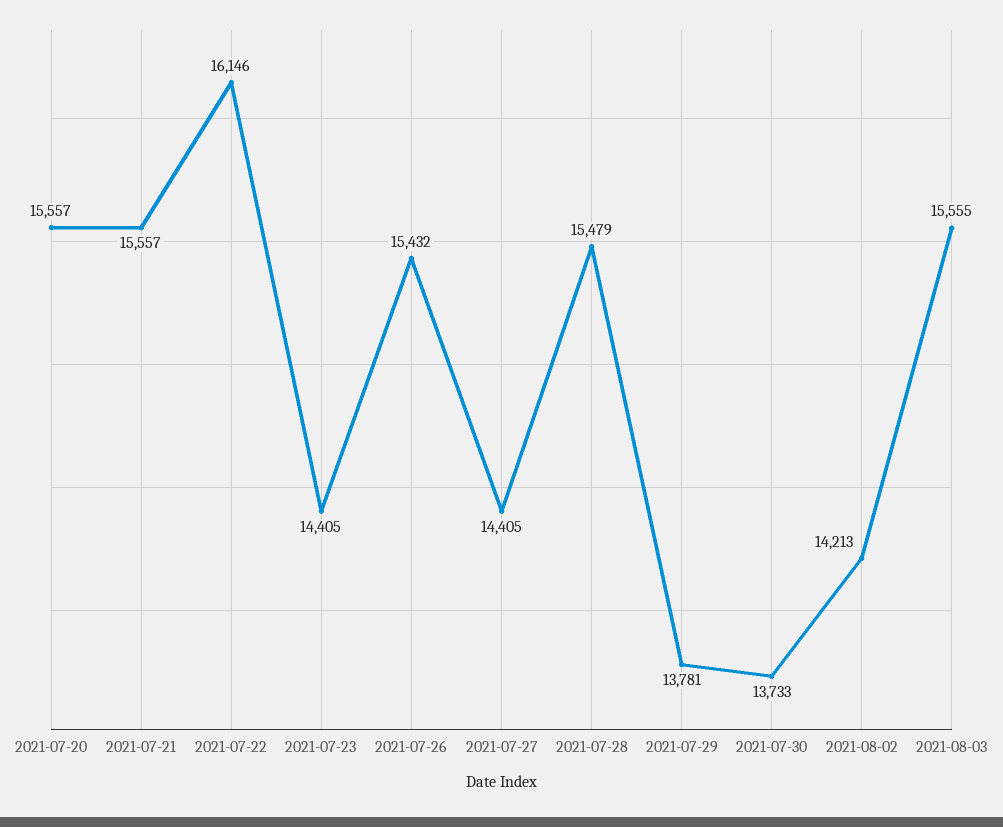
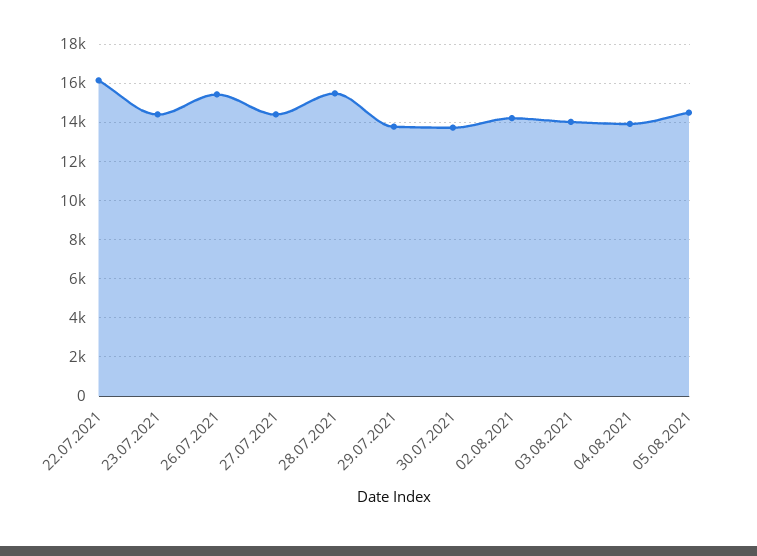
2021-07-20: 15557 -> none
2021-07-21: 15557 -> none
2021-08-03: 15555 -> 14000
04.08.2021: none -> 14000
05.08.2021: none -> 14500

